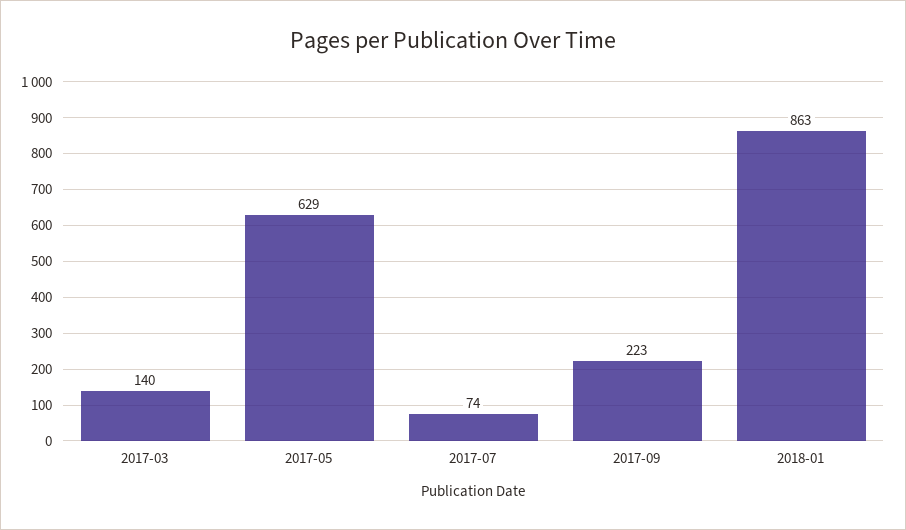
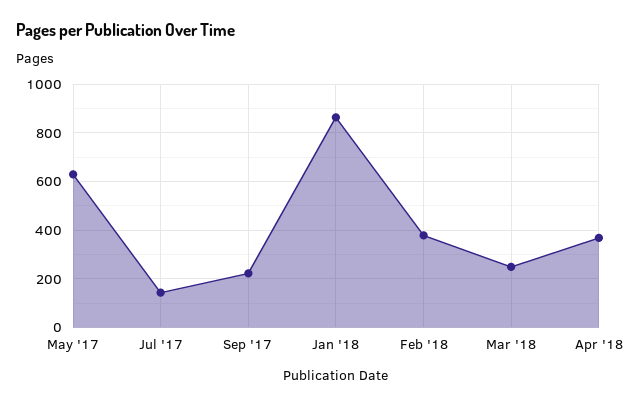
2017-03: 140 -> none
2017-07: 74 -> 150
Feb '18: none -> 375
Mar '18: none -> 250
Apr '18: none -> 375

